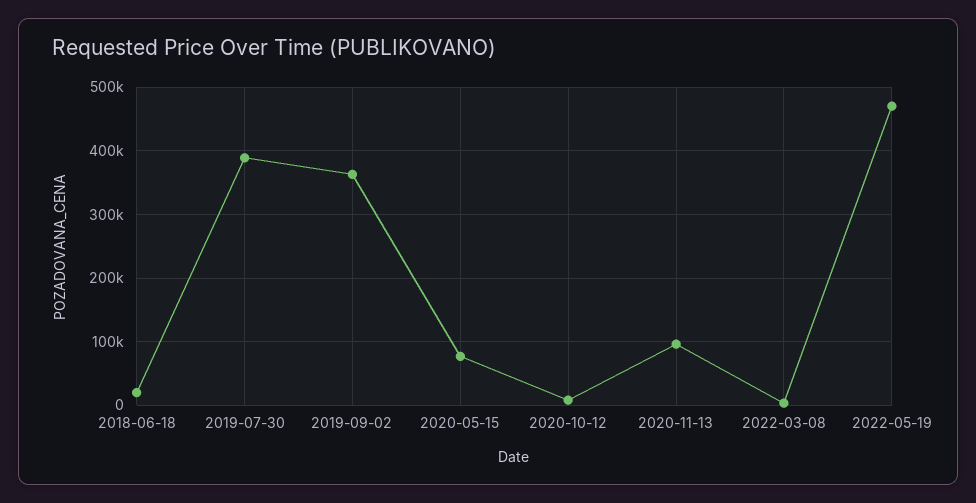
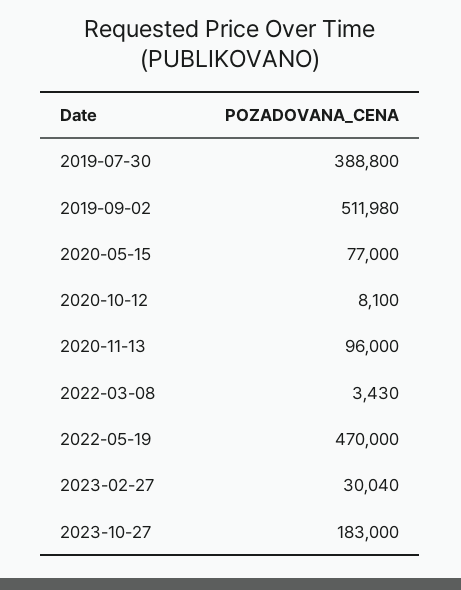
2018-06-18: 20000 -> none
2019-09-02: 360000 -> 511980
2023-02-27: none -> 30040
2023-10-27: none -> 183000

